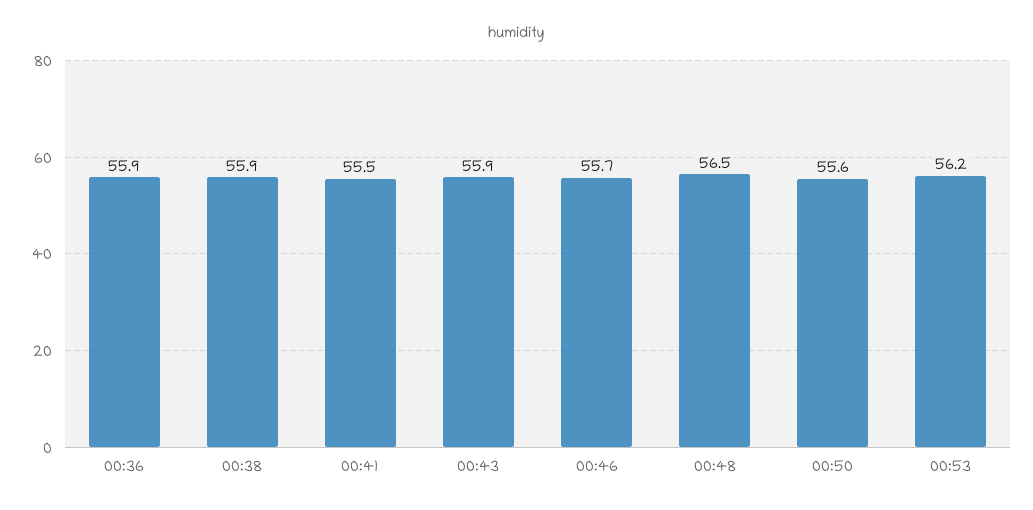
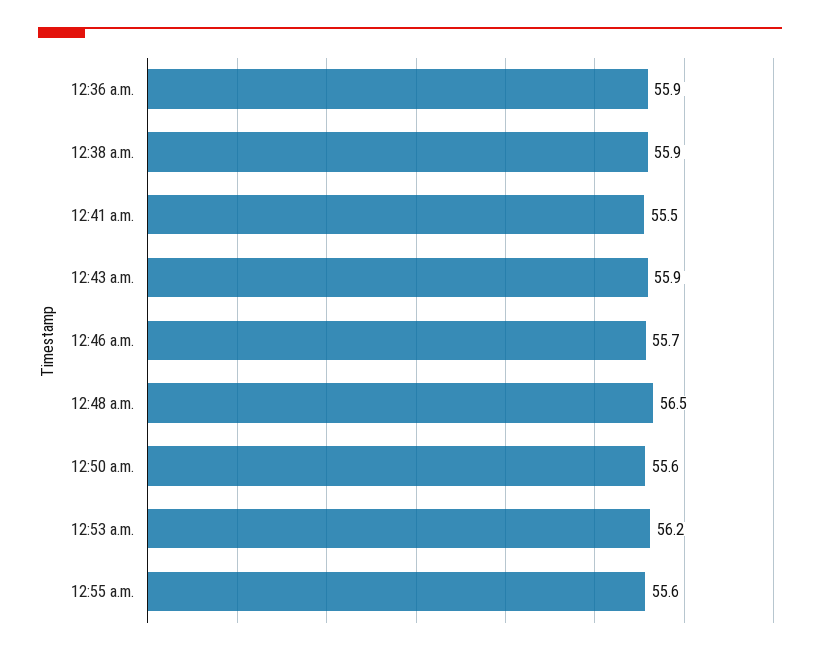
12:55 a.m.: none -> 55.6

